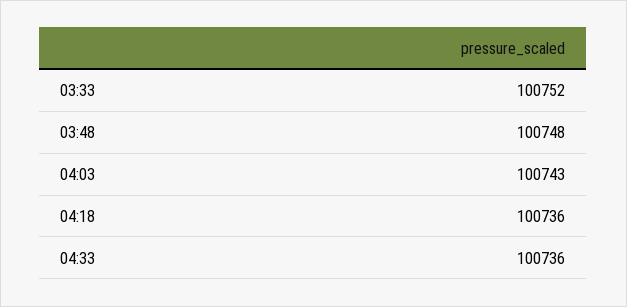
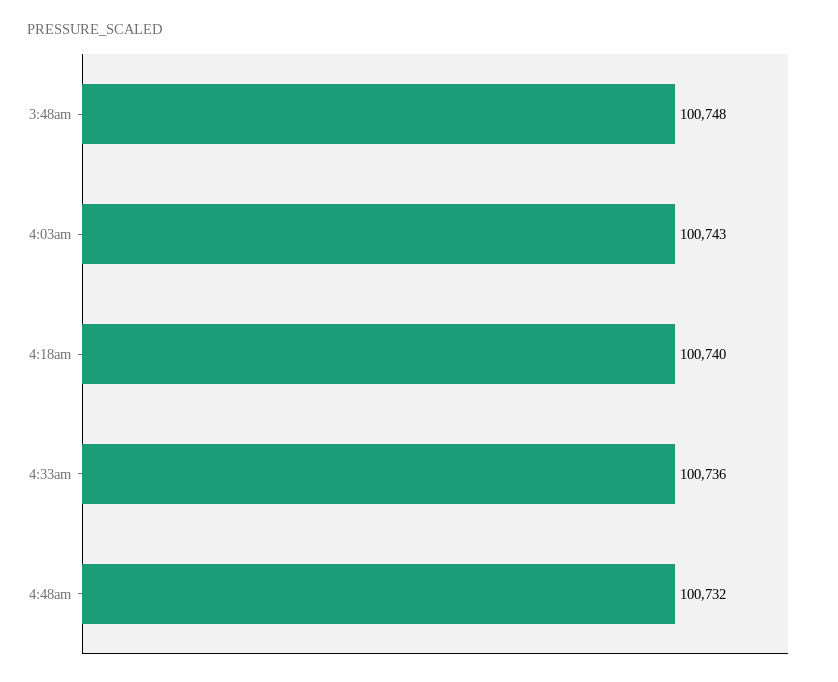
03:33: 100752 -> none
04:18: 100736 -> 100740
4:48am: none -> 100732

